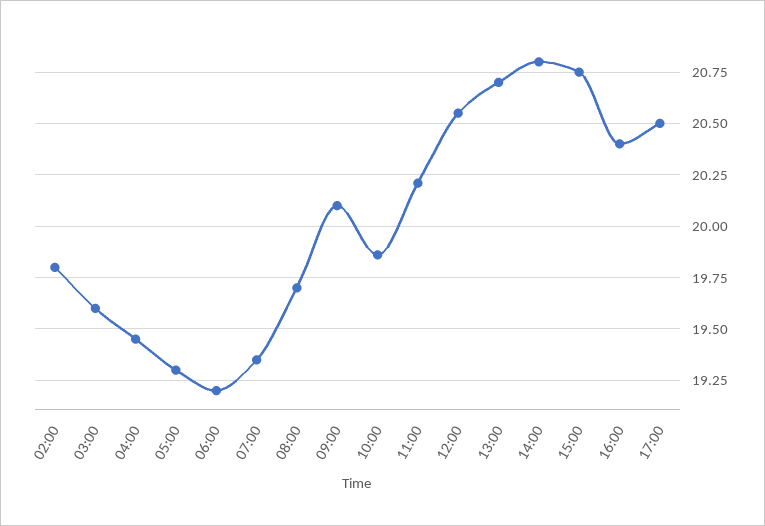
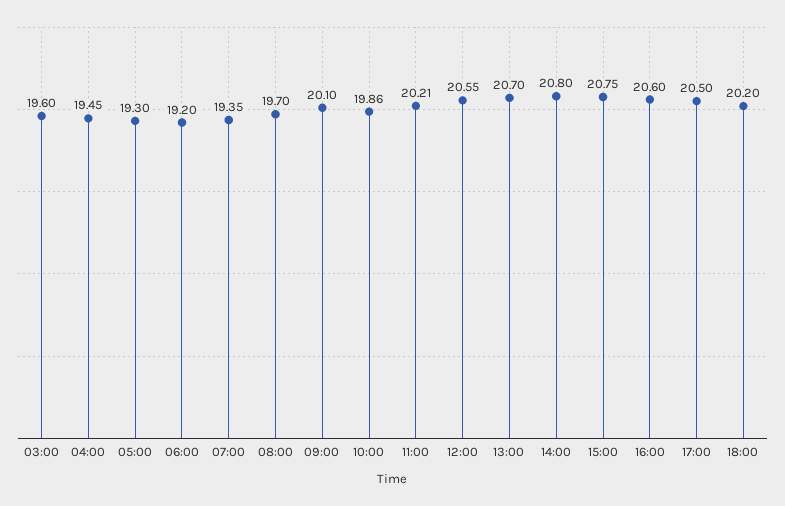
02:00: 19.8 -> none
16:00: 20.4 -> 20.6
18:00: none -> 20.2

